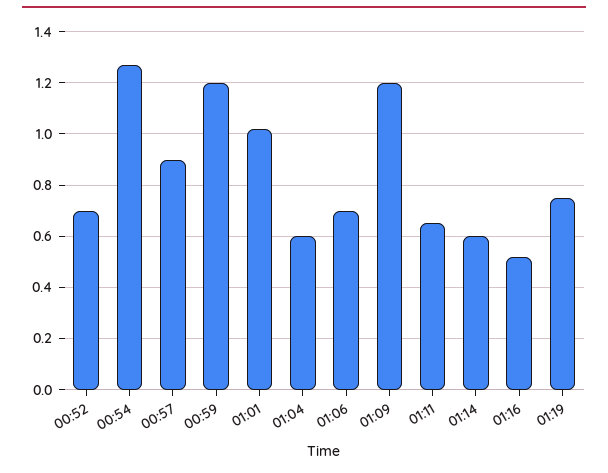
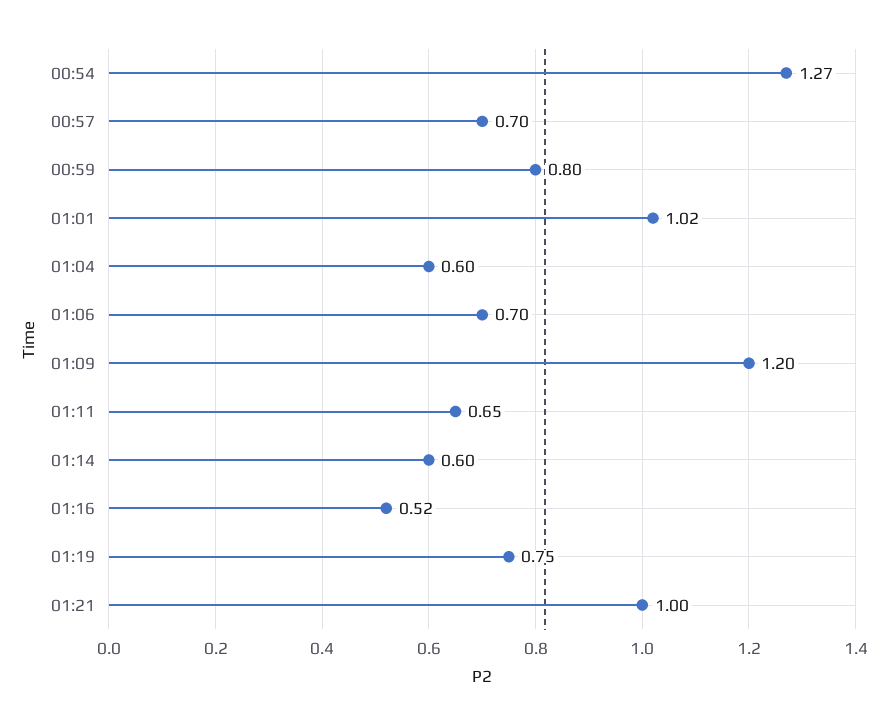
00:52: 0.7 -> none
00:57: 0.9 -> 0.7
00:59: 1.2 -> 0.8
01:21: none -> 1

